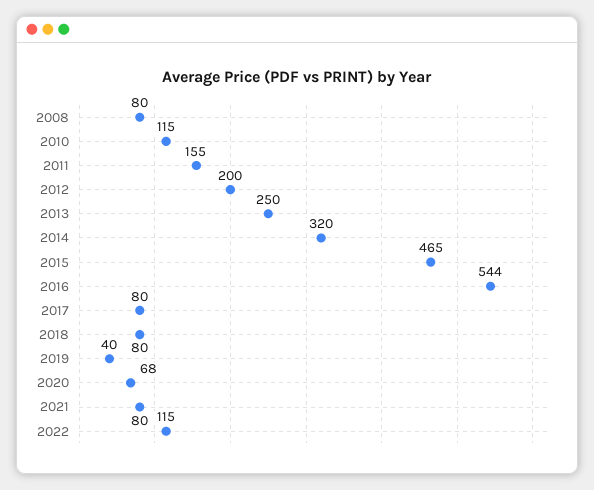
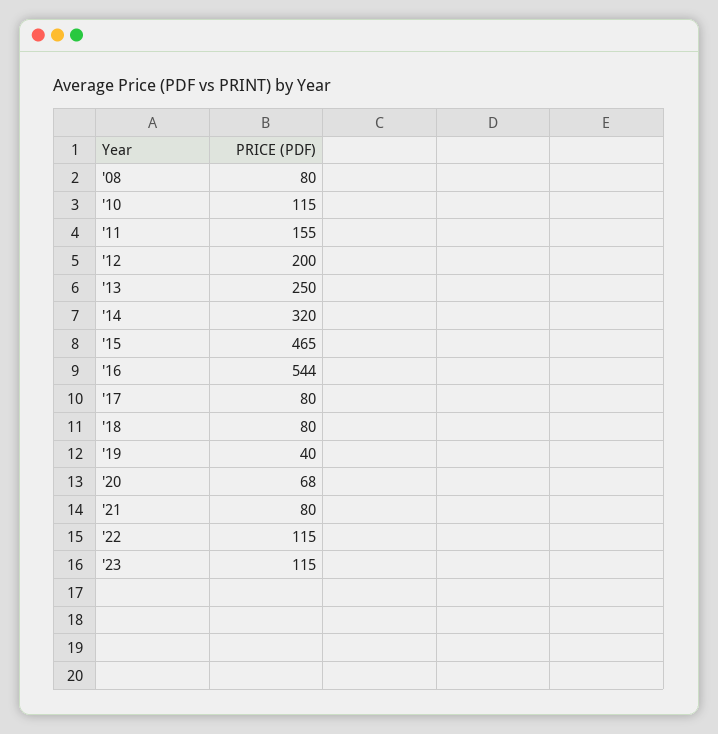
'23: none -> 115

